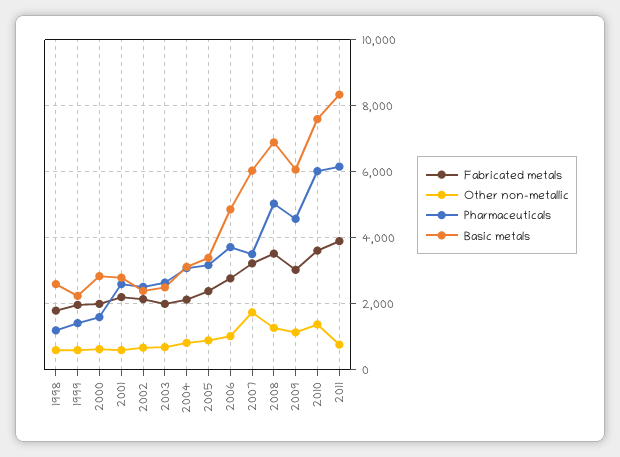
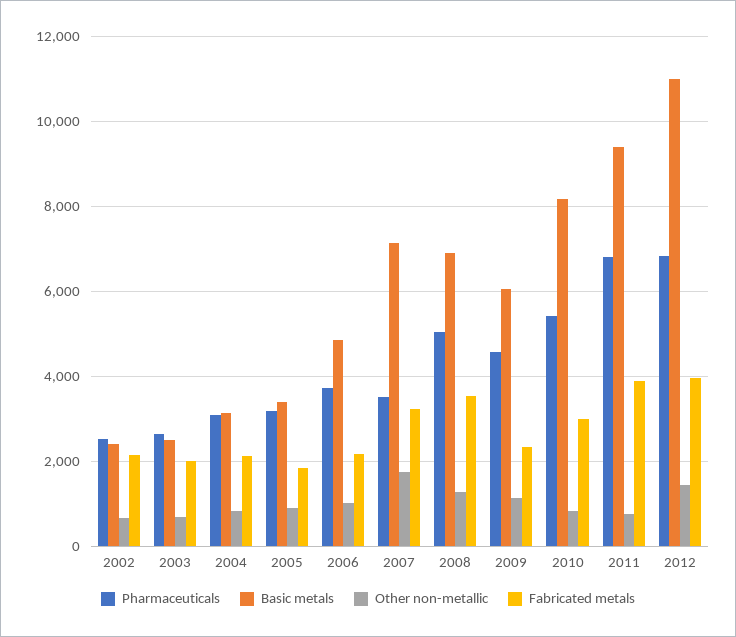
Fabricated metals, 1998: 1800 -> none
Other non-metallic, 1998: 600 -> none
Pharmaceuticals, 1998: 1200 -> none
Basic metals, 1998: 2600 -> none
Fabricated metals, 1999: 2000 -> none
Other non-metallic, 1999: 600 -> none
Pharmaceuticals, 1999: 1400 -> none
Basic metals, 1999: 2200 -> none
Fabricated metals, 2000: 2000 -> none
Other non-metallic, 2000: 600 -> none
Pharmaceuticals, 2000: 1600 -> none
Basic metals, 2000: 2800 -> none
Fabricated metals, 2001: 2200 -> none
Other non-metallic, 2001: 600 -> none
Pharmaceuticals, 2001: 2600 -> none
Basic metals, 2001: 2800 -> none
Fabricated metals, 2005: 2400 -> 1800
Fabricated metals, 2006: 2800 -> 2200
Basic metals, 2007: 6000 -> 7200
Fabricated metals, 2009: 3000 -> 2400
Fabricated metals, 2010: 3600 -> 3000
Other non-metallic, 2010: 1400 -> 800
Pharmaceuticals, 2010: 6000 -> 5400
Basic metals, 2010: 7600 -> 8200
Pharmaceuticals, 2011: 6200 -> 6800
Basic metals, 2011: 8400 -> 9400
Pharmaceuticals, 2012: none -> 6800
Basic metals, 2012: none -> 11000
Other non-metallic, 2012: none -> 1400
Fabricated metals, 2012: none -> 4000

